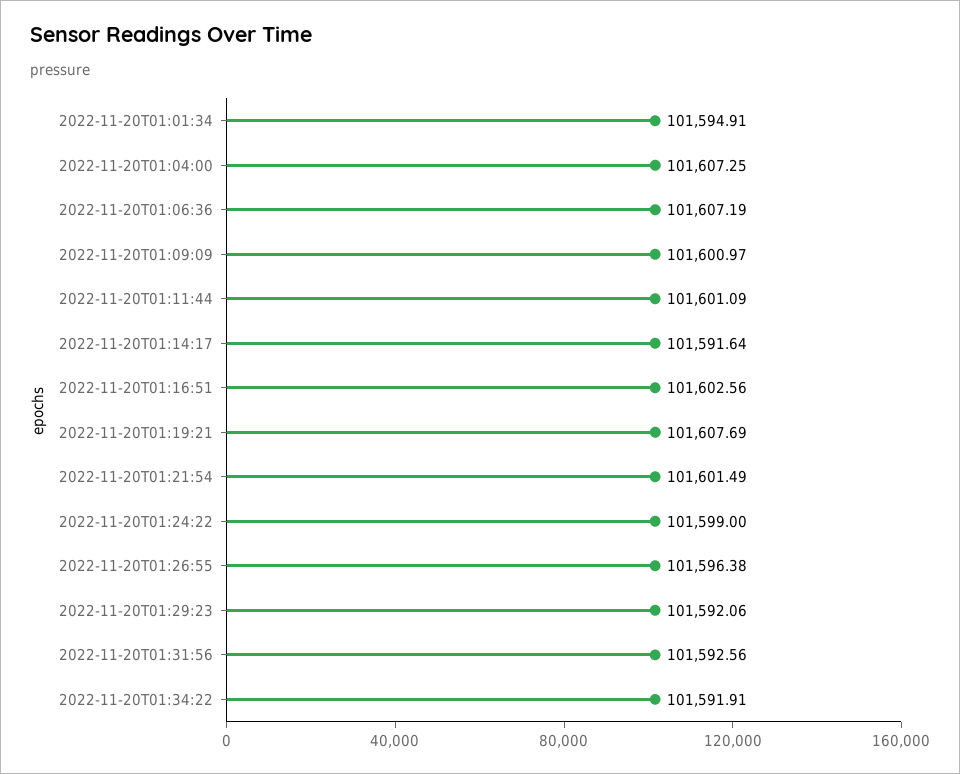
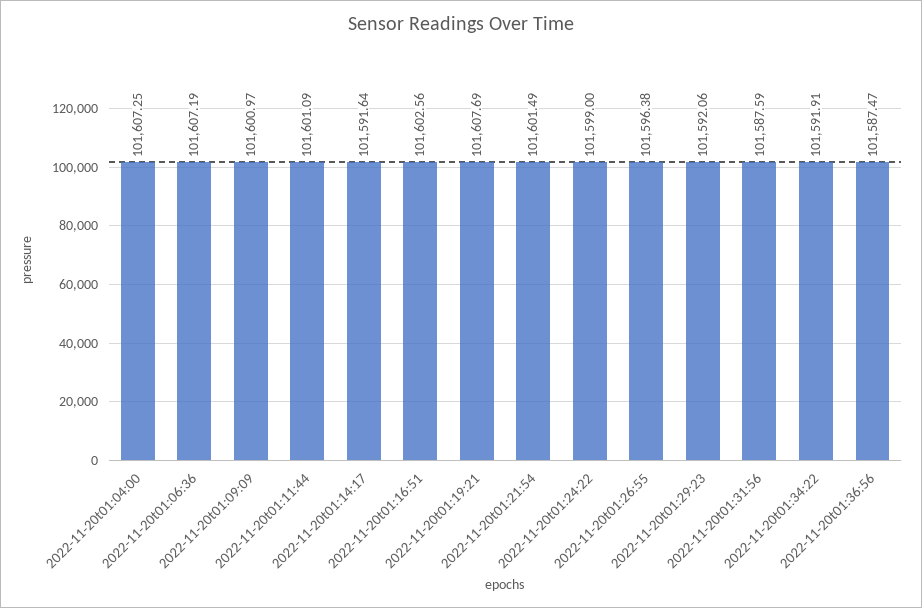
2022-11-20T01:01:34: 101594.91 -> none
2022-11-20T01:31:56: 101592.56 -> 101587.59
2022-11-20t01:36:56: none -> 101587.47

